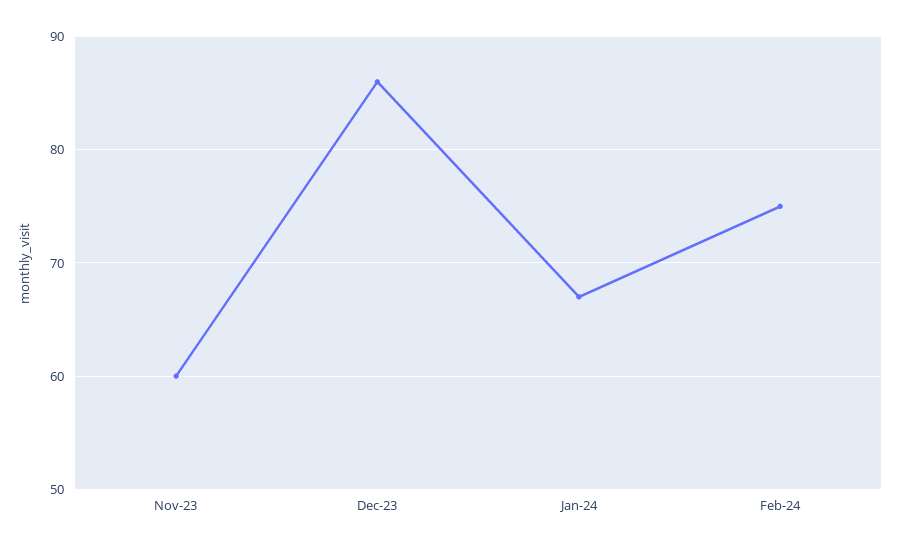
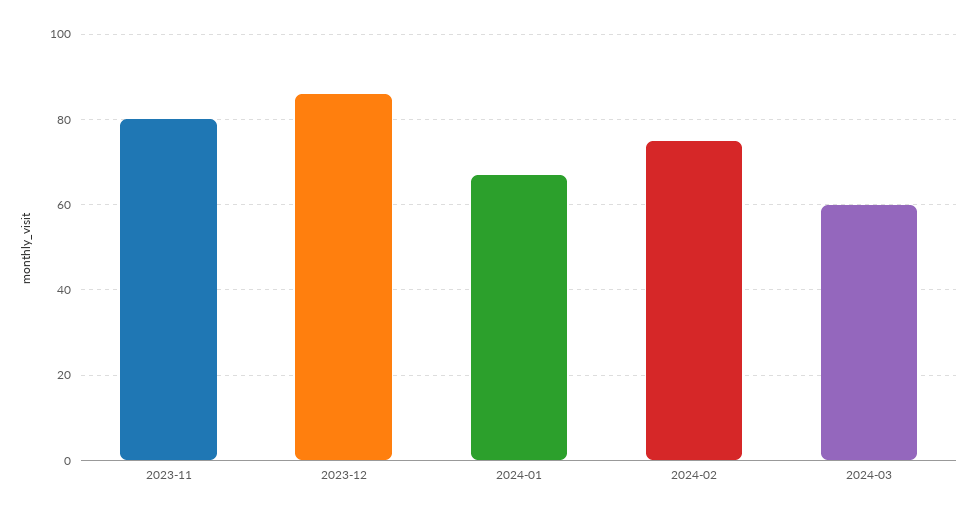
Nov-23: 60 -> 80
2024-03: none -> 60

